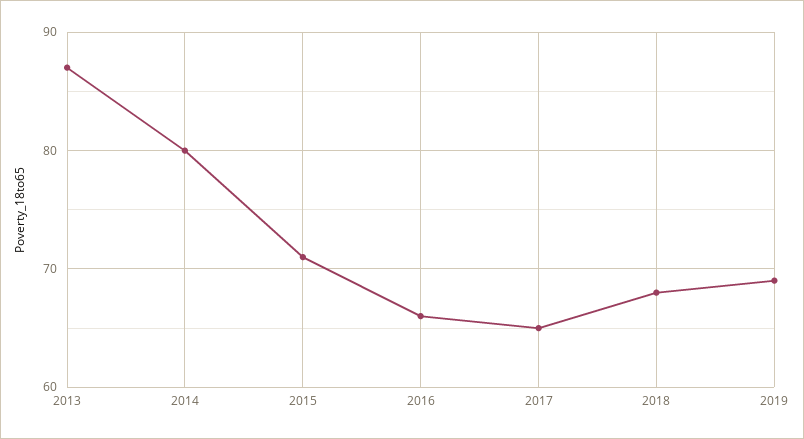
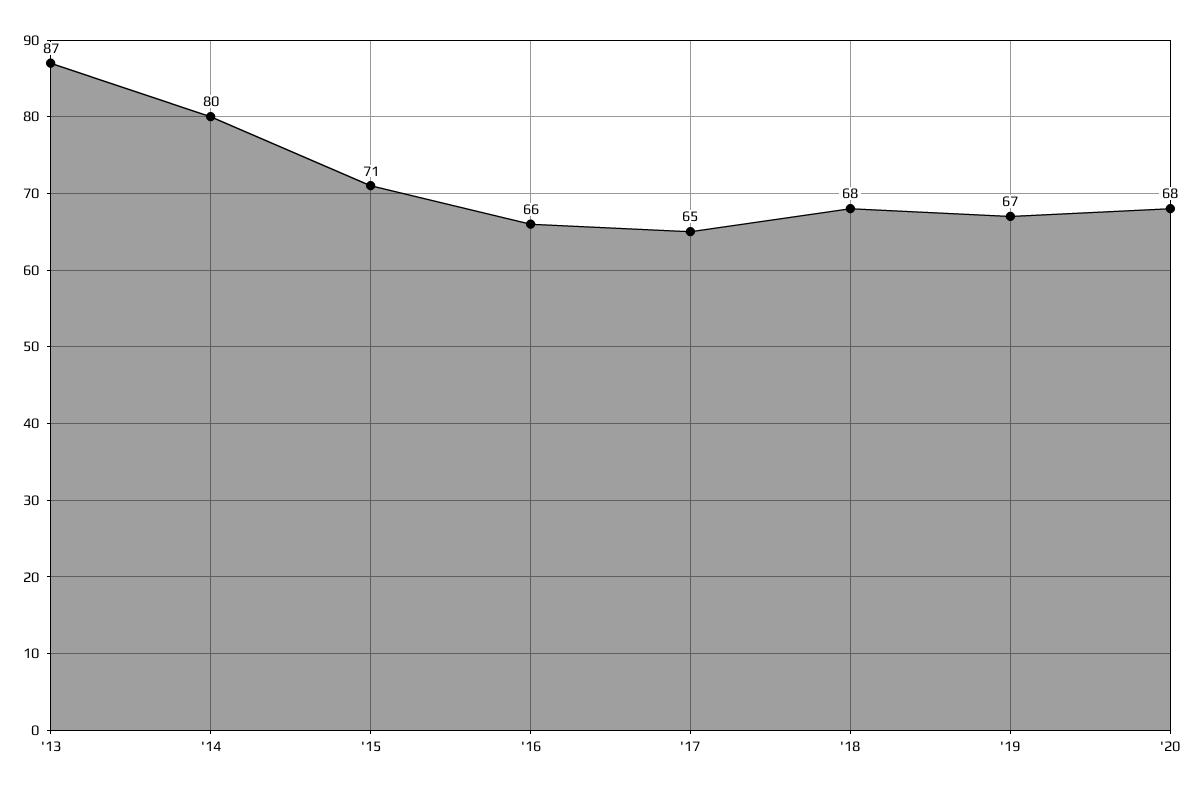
2019: 69 -> 67
'20: none -> 68

